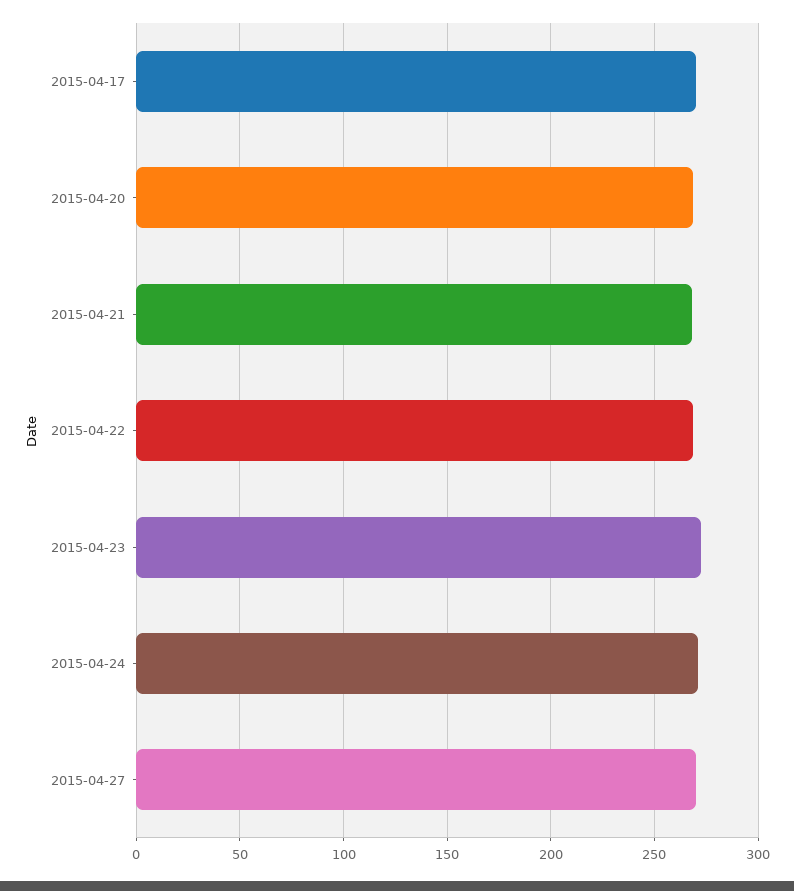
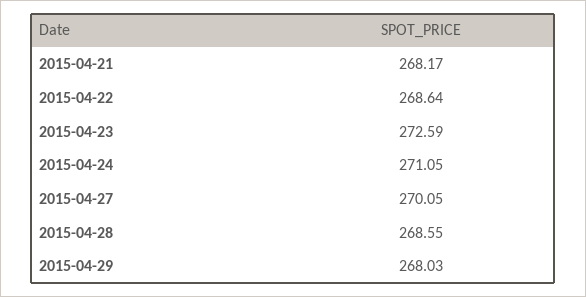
2015-04-17: 270 -> none
2015-04-20: 270 -> none
2015-04-28: none -> 268.55
2015-04-29: none -> 268.03

